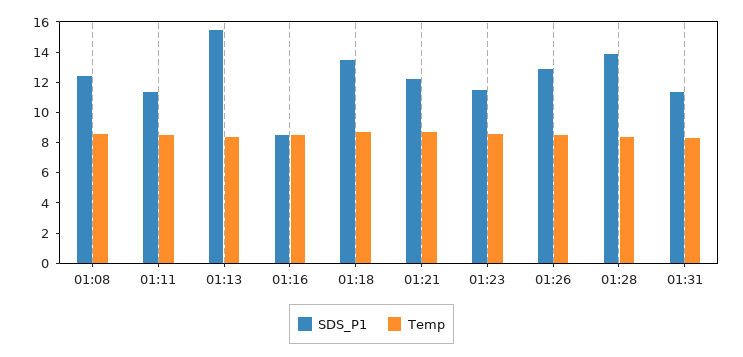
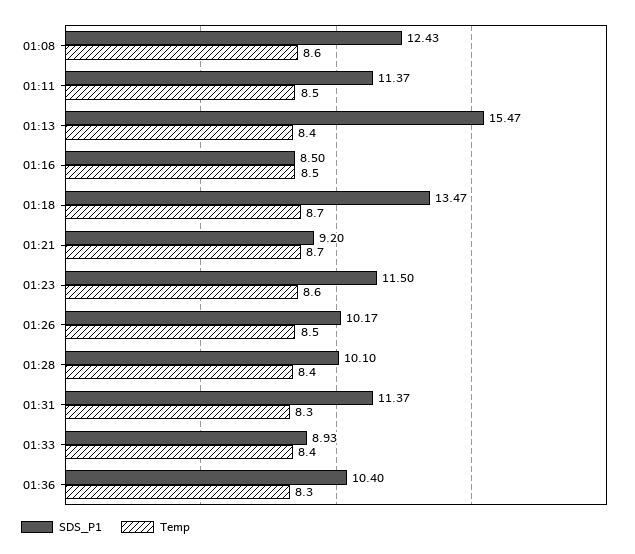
SDS_P1, 01:21: 12 -> 9.2
SDS_P1, 01:26: 13 -> 10.17
SDS_P1, 01:28: 14 -> 10.1
SDS_P1, 01:33: none -> 8.93
Temp, 01:33: none -> 8.4
SDS_P1, 01:36: none -> 10.4
Temp, 01:36: none -> 8.3

